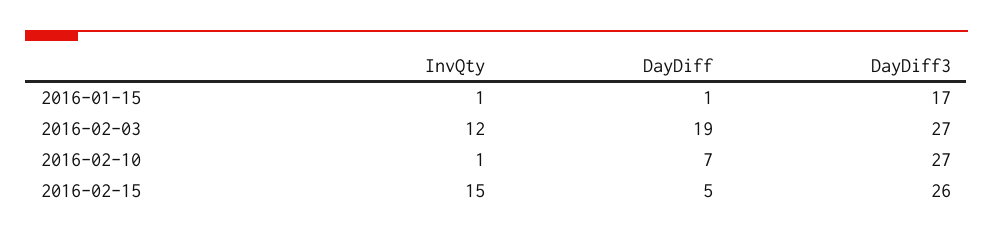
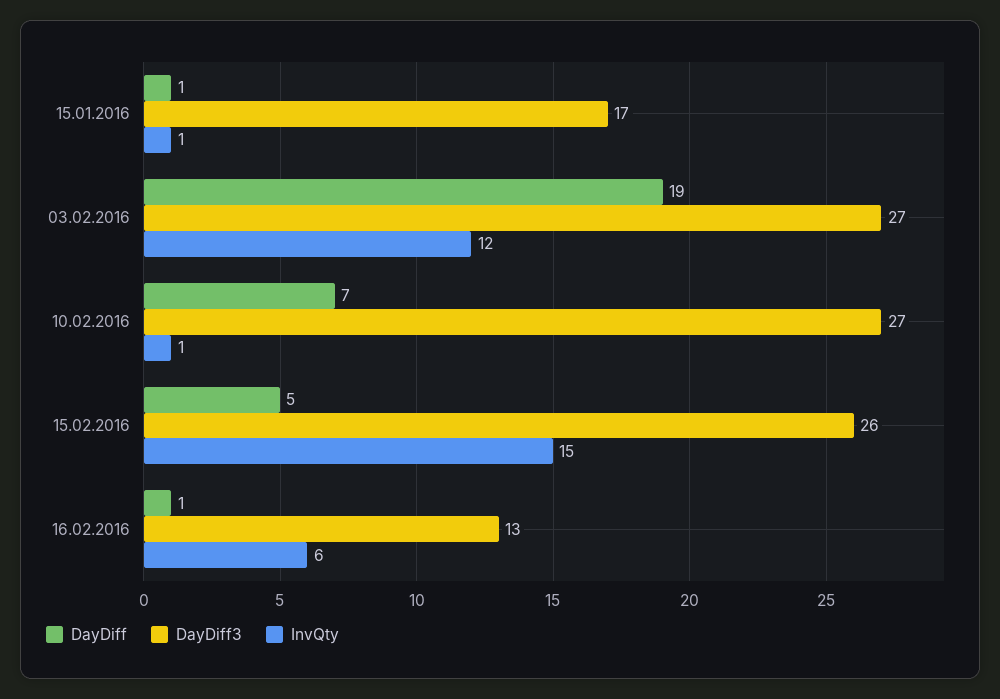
DayDiff, 16.02.2016: none -> 1
DayDiff3, 16.02.2016: none -> 13
InvQty, 16.02.2016: none -> 6

